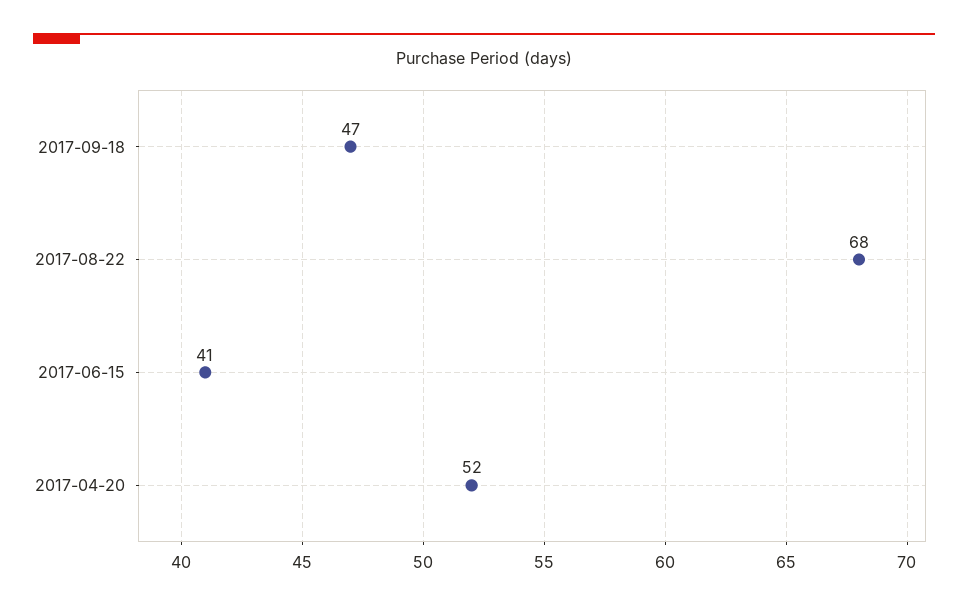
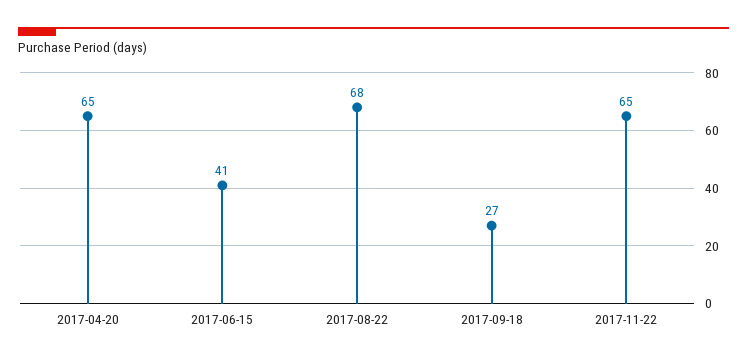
2017-09-18: 47 -> 27
2017-04-20: 52 -> 65
2017-11-22: none -> 65

